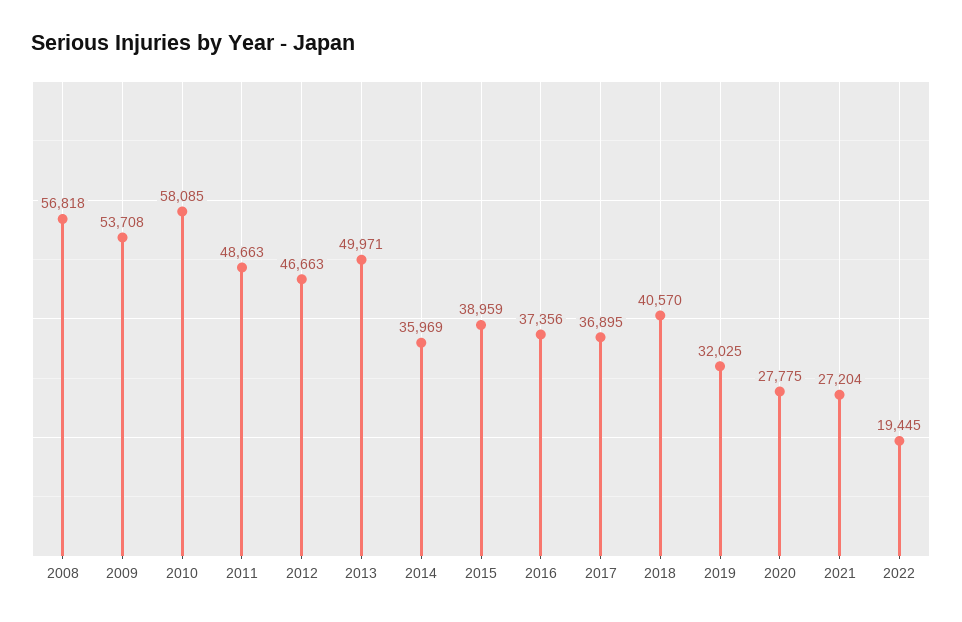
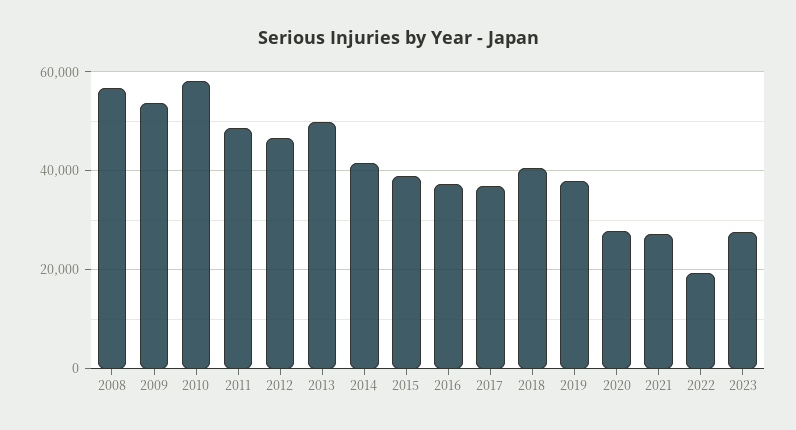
2014: 35969 -> 42000
2019: 32025 -> 38000
2023: none -> 28000

